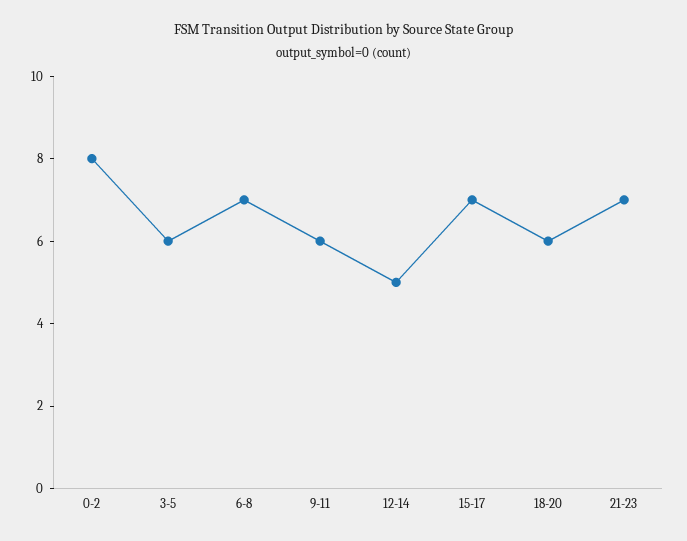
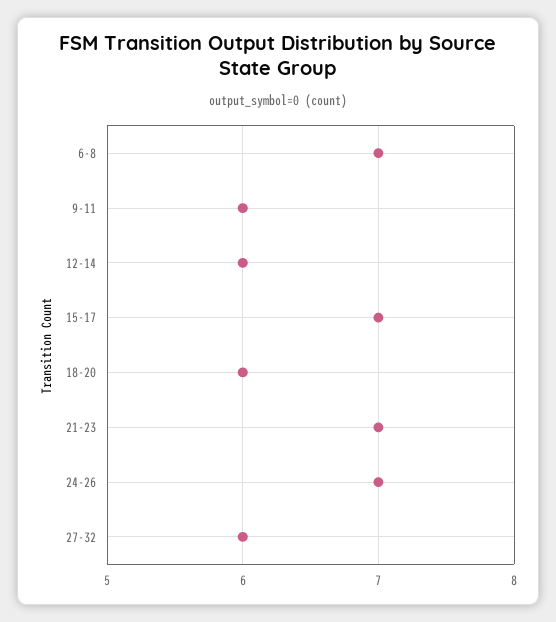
0-2: 8 -> none
3-5: 6 -> none
12-14: 5 -> 6
24-26: none -> 7
27-32: none -> 6

